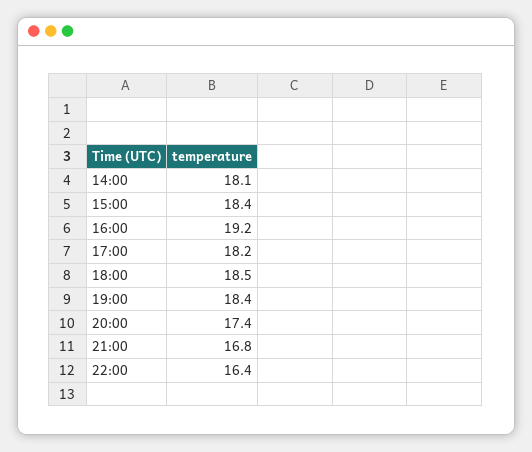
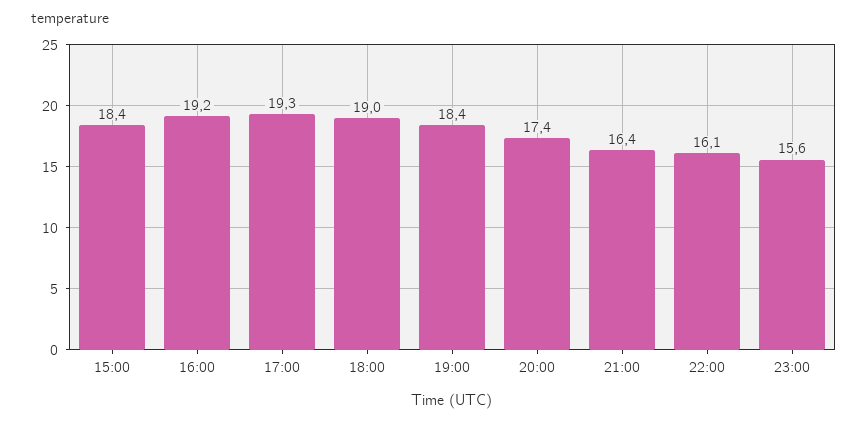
14:00: 18.1 -> none
17:00: 18.2 -> 19.3
18:00: 18.5 -> 19
21:00: 16.8 -> 16.4
22:00: 16.4 -> 16.1
23:00: none -> 15.6

